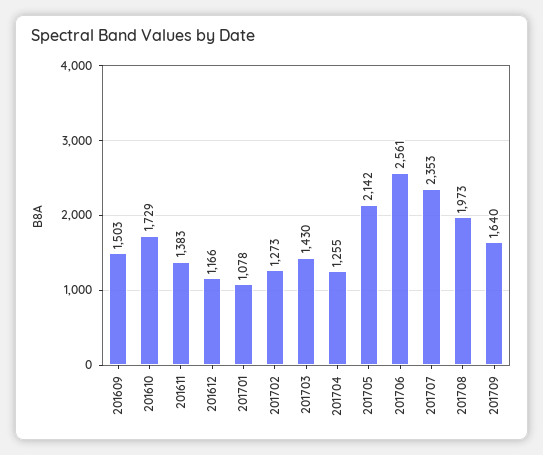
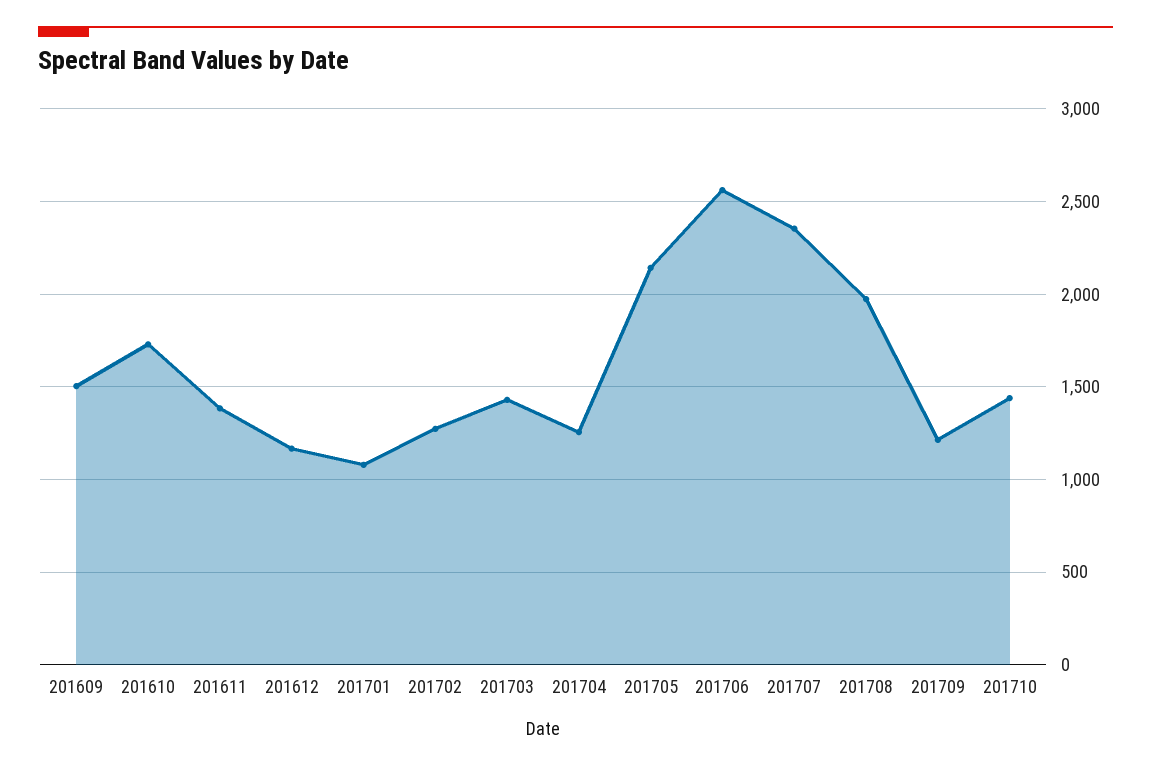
201709: 1640 -> 1200
201710: none -> 1450

